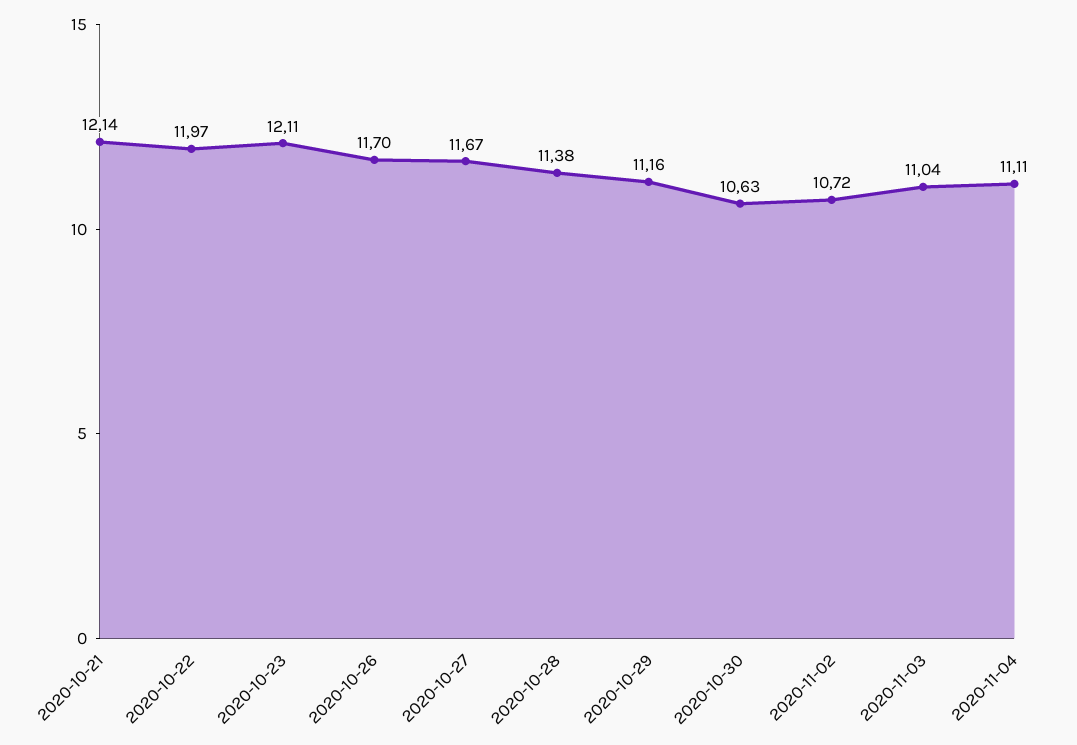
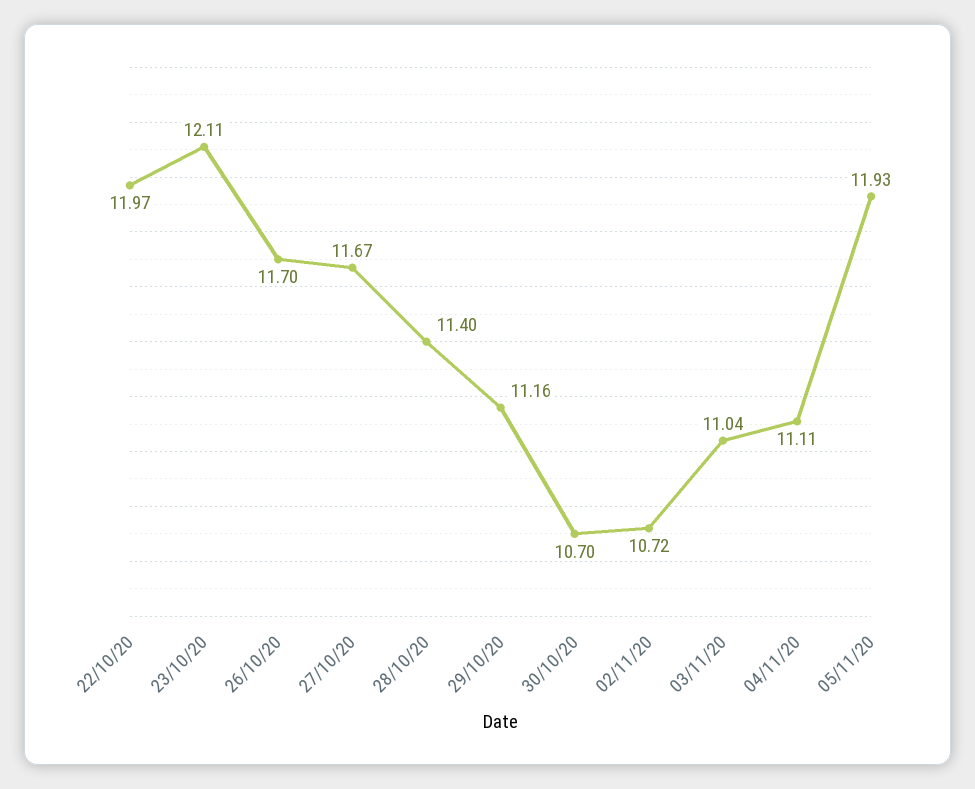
2020-10-21: 12.14 -> none
2020-10-28: 11.38 -> 11.4
2020-10-30: 10.63 -> 10.7
05/11/20: none -> 11.93

